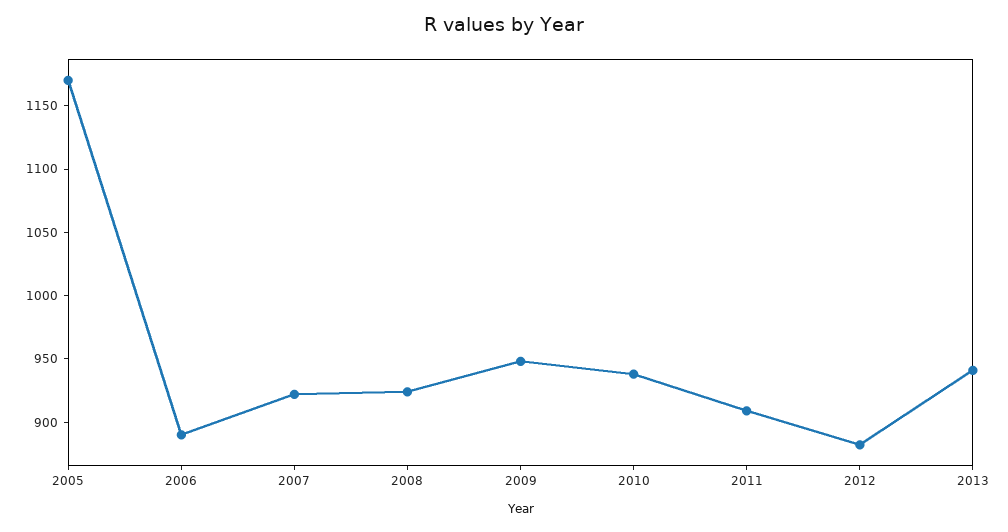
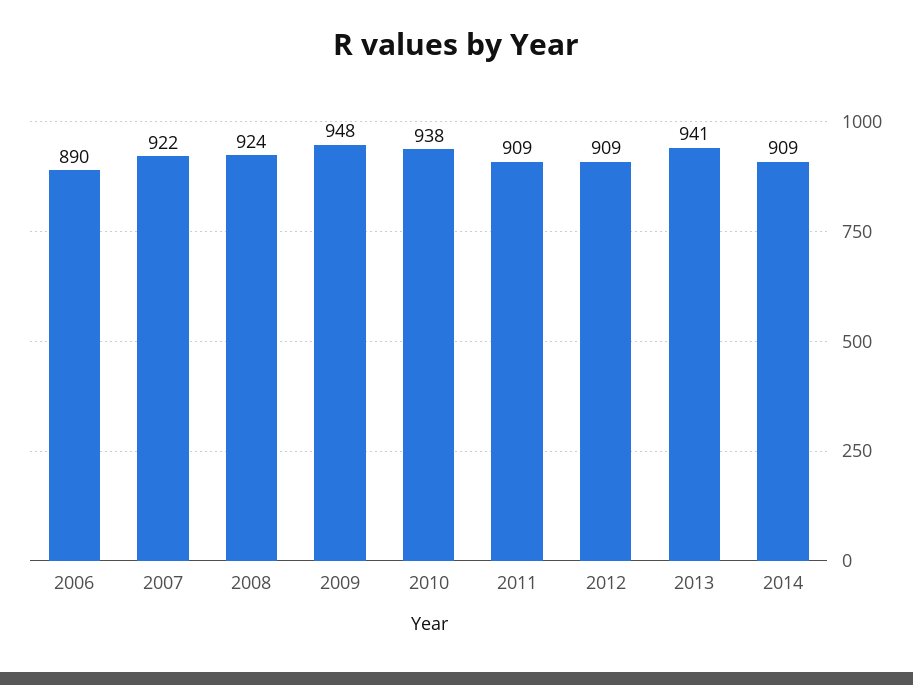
2005: 1170 -> none
2012: 880 -> 909
2014: none -> 909

